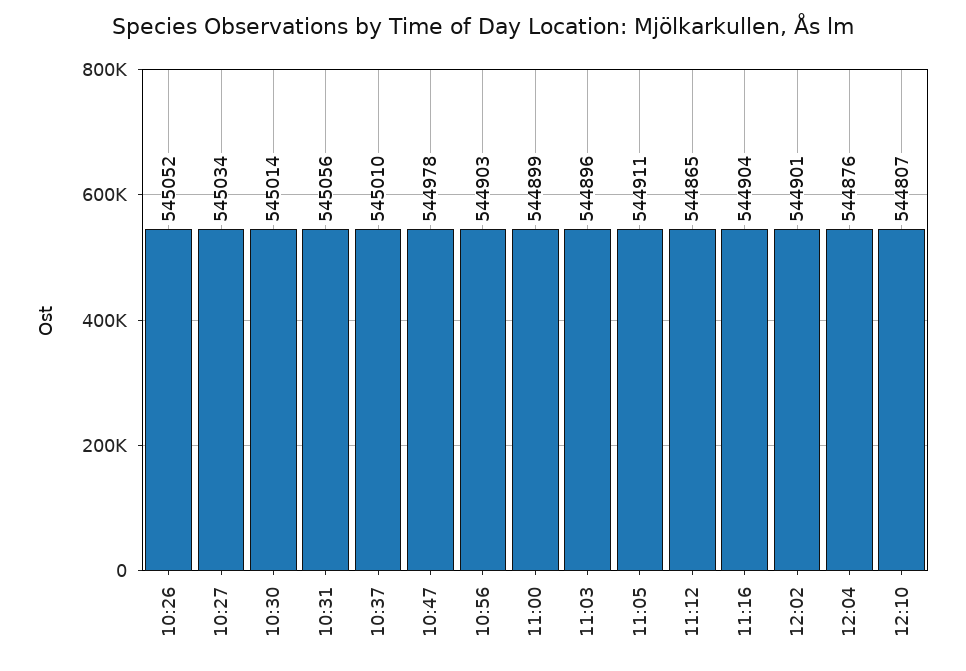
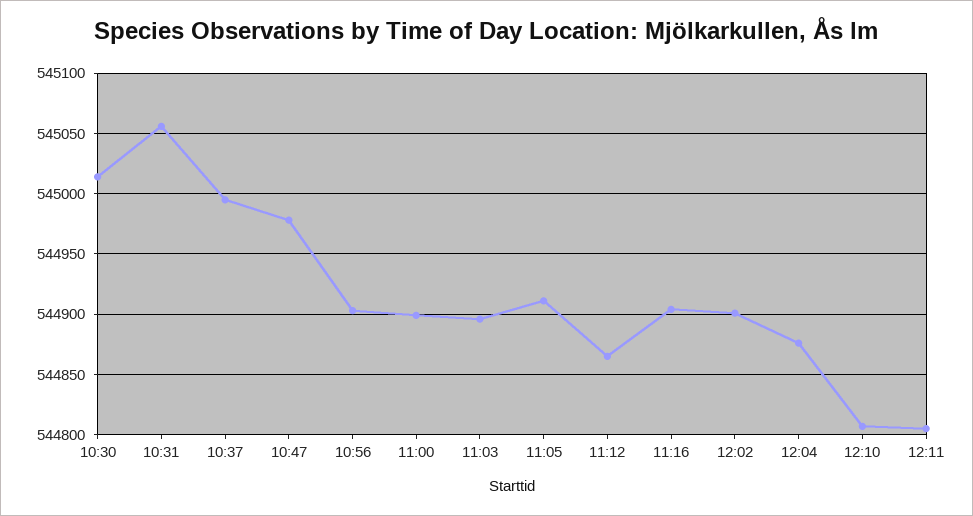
10:26: 545052 -> none
10:27: 545034 -> none
10:37: 545010 -> 544995
12:11: none -> 544805

